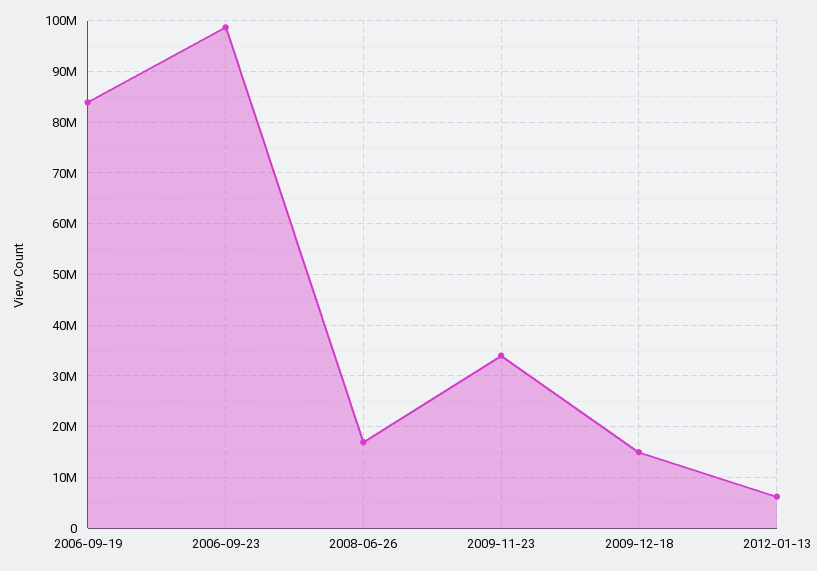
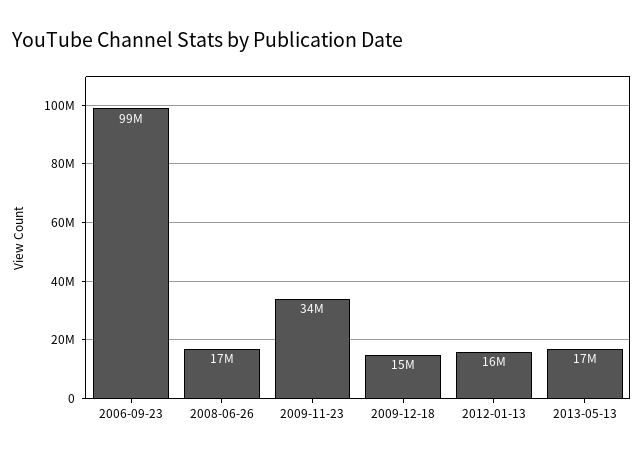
2006-09-19: 84000000 -> none
2012-01-13: 6000000 -> 16000000
2013-05-13: none -> 17000000

